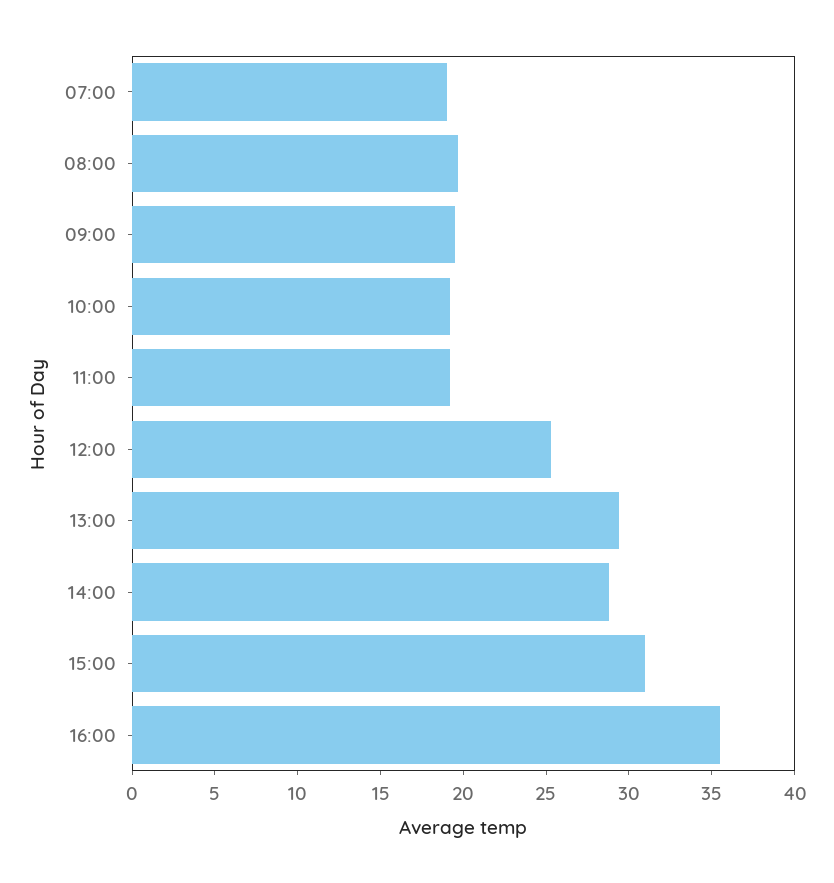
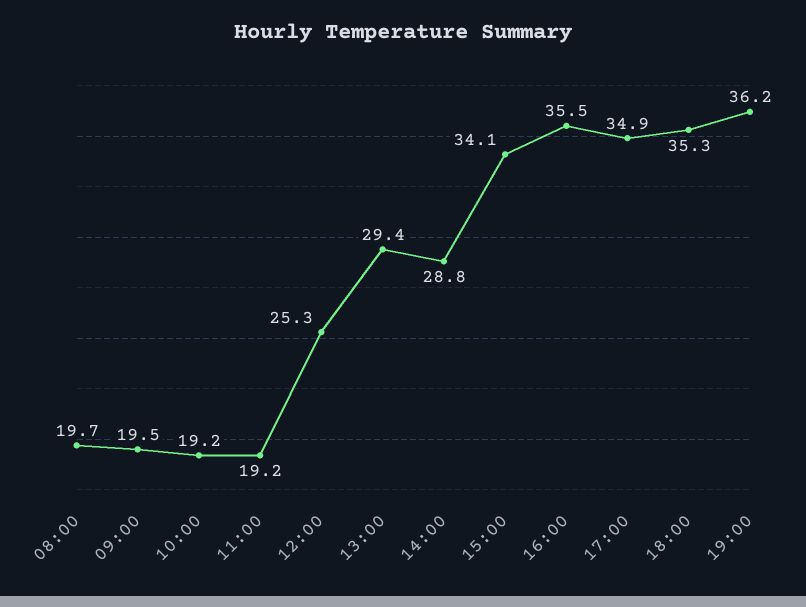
07:00: 19 -> none
15:00: 31 -> 34.1
17:00: none -> 34.9
18:00: none -> 35.3
19:00: none -> 36.2

